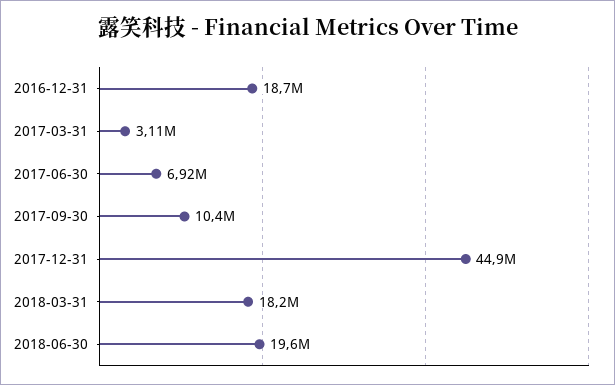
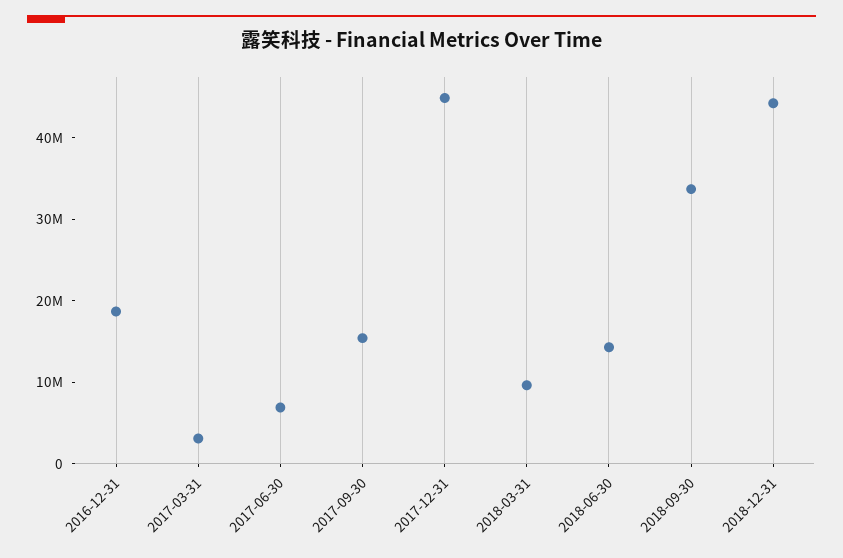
2017-09-30: 10400000 -> 16000000
2018-03-31: 18200000 -> 10000000
2018-06-30: 19600000 -> 14000000
2018-09-30: none -> 34000000
2018-12-31: none -> 44000000

